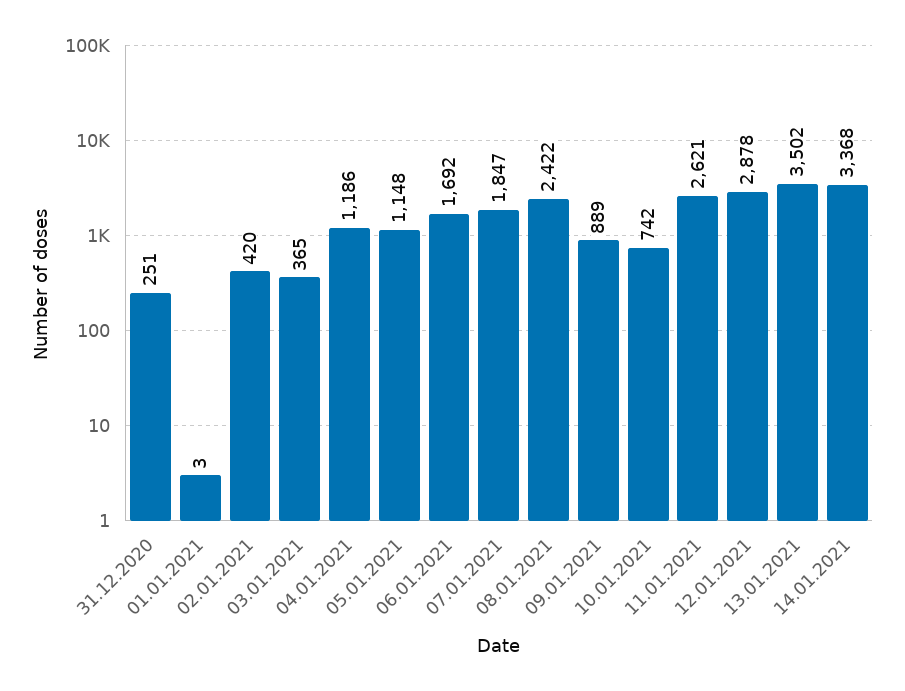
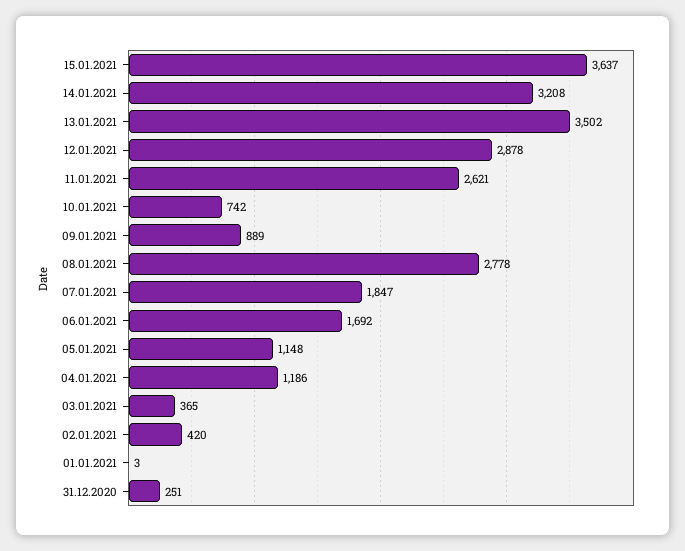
08.01.2021: 2422 -> 2778
14.01.2021: 3368 -> 3208
15.01.2021: none -> 3637

